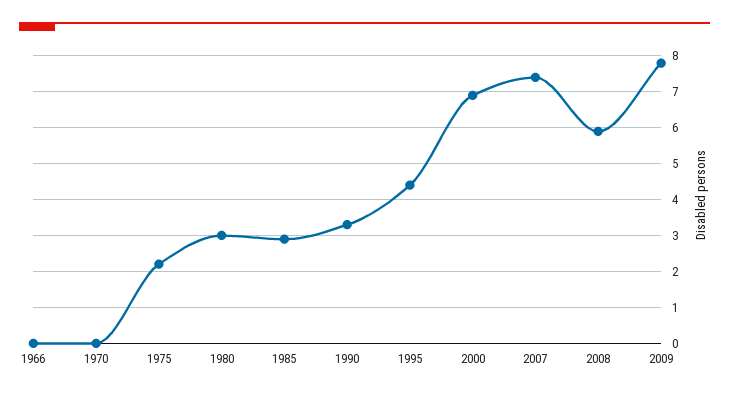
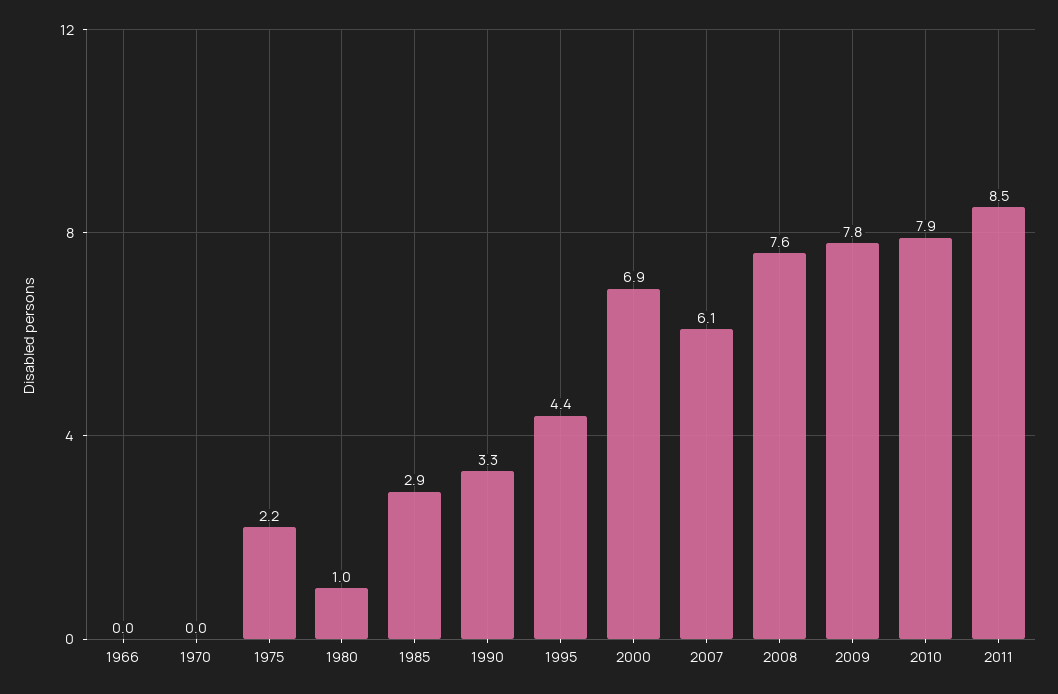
1980: 3 -> 1
2007: 7.5 -> 6.1
2008: 6 -> 7.6
2010: none -> 7.9
2011: none -> 8.5

